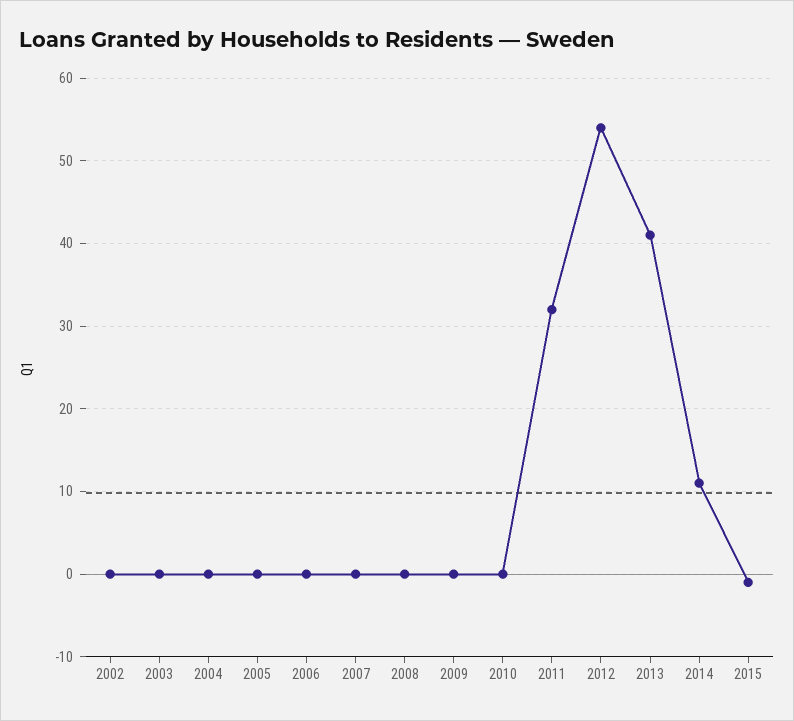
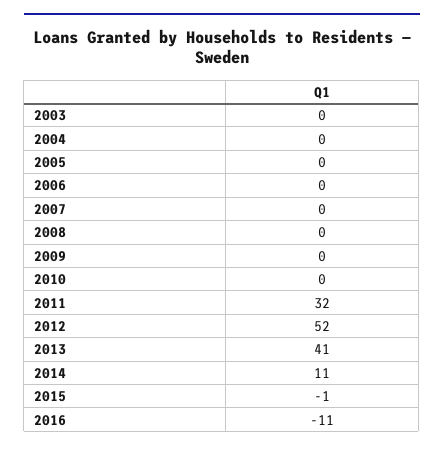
2002: 0 -> none
2012: 54 -> 52
2016: none -> -11

